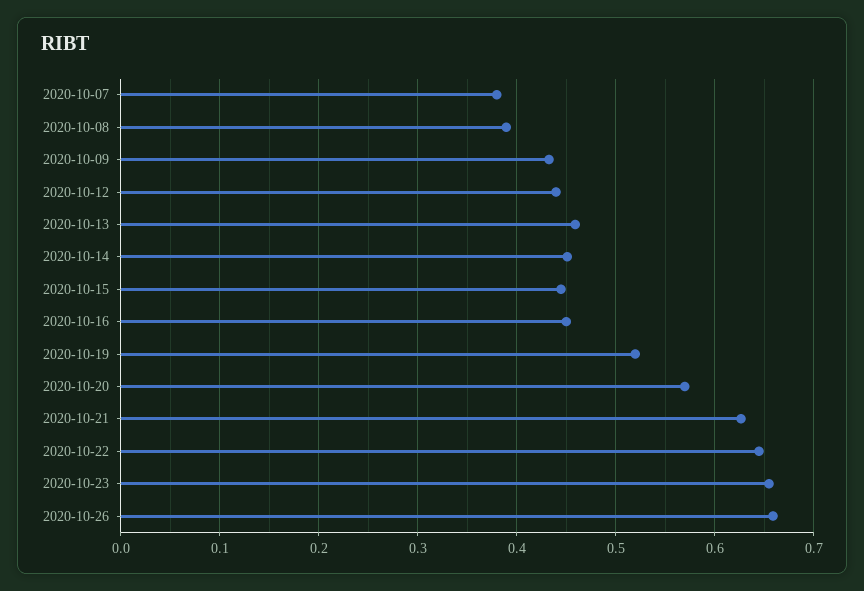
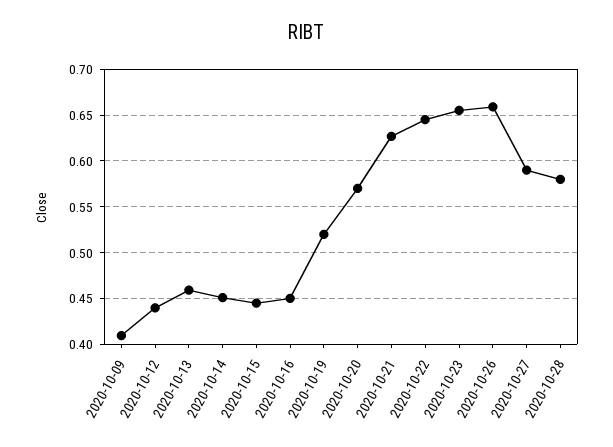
2020-10-07: 0.38 -> none
2020-10-08: 0.39 -> none
2020-10-09: 0.43 -> 0.41
2020-10-27: none -> 0.59
2020-10-28: none -> 0.58

